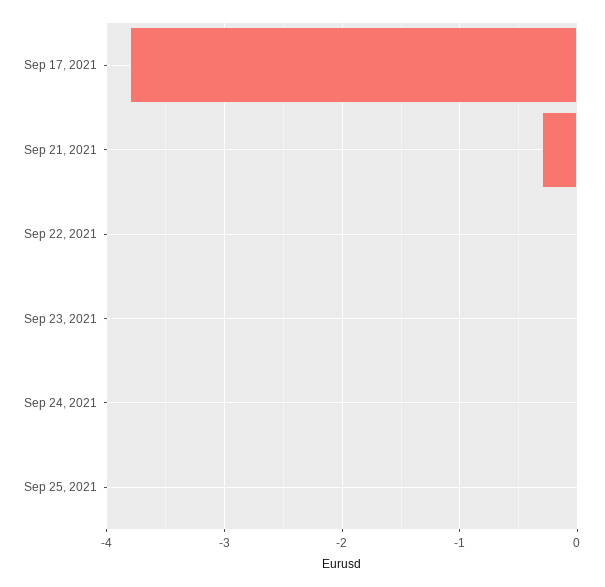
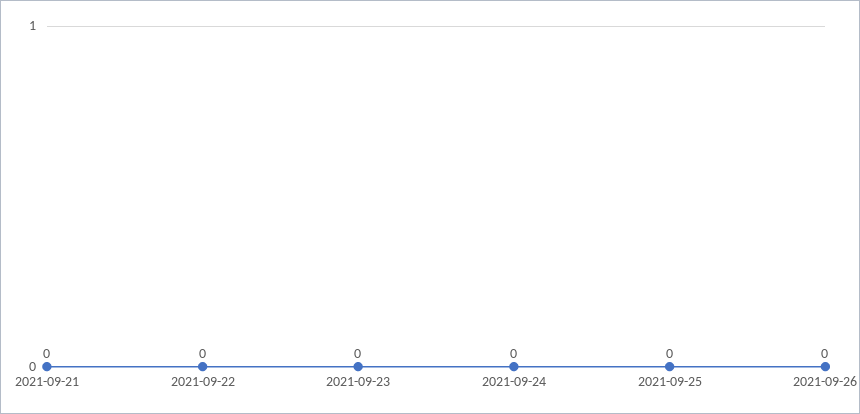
Sep 17, 2021: -3.8 -> none
Sep 21, 2021: -0.3 -> 0
2021-09-26: none -> 0

